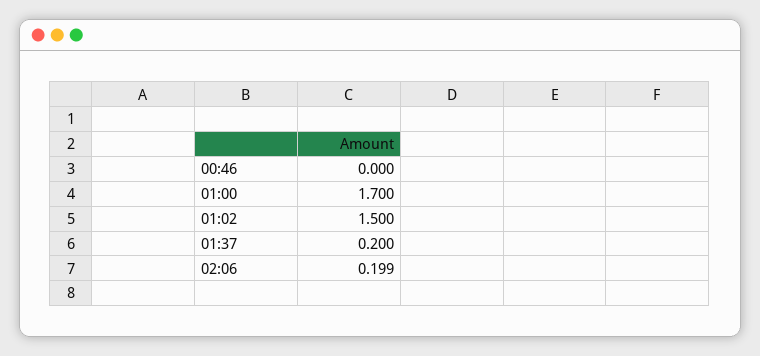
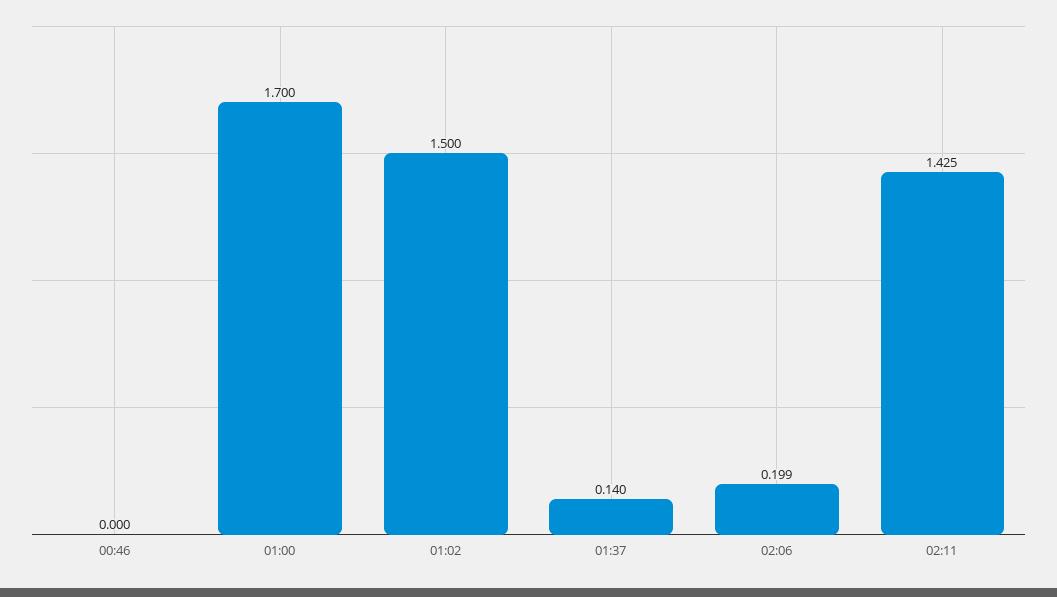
01:37: 0.2 -> 0.14
02:11: none -> 1.425

